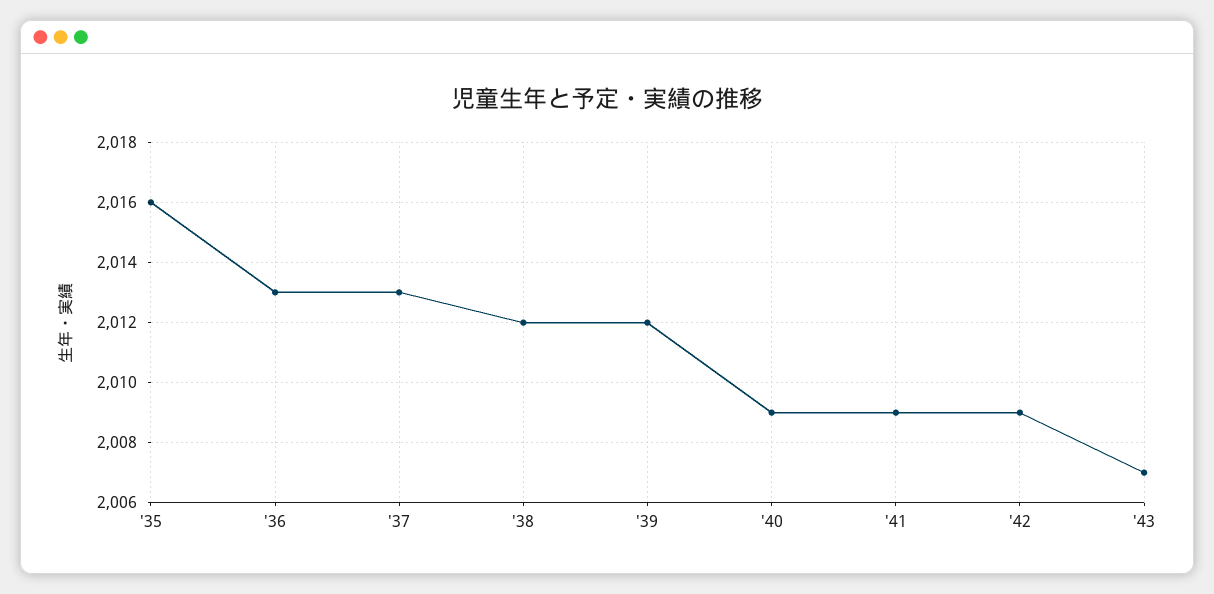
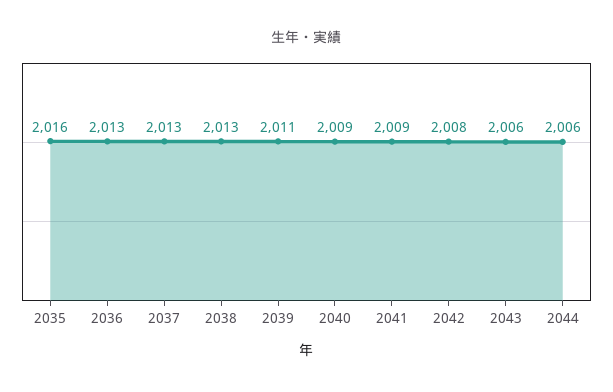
'38: 2012 -> 2013
'39: 2012 -> 2011
'42: 2009 -> 2008
'43: 2007 -> 2006
2044: none -> 2006

